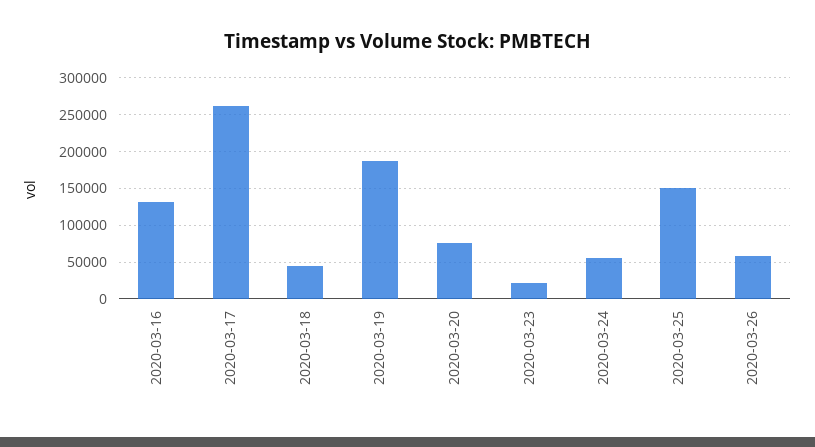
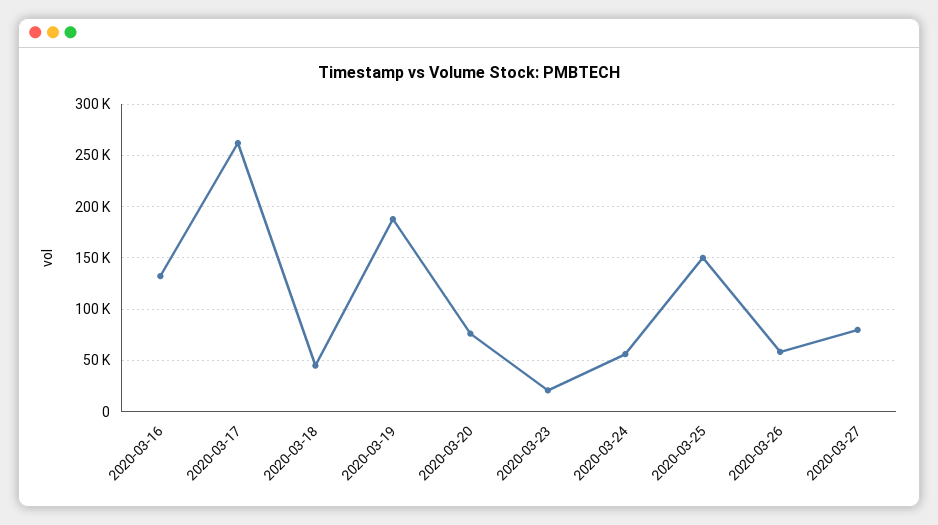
2020-03-27: none -> 80000

